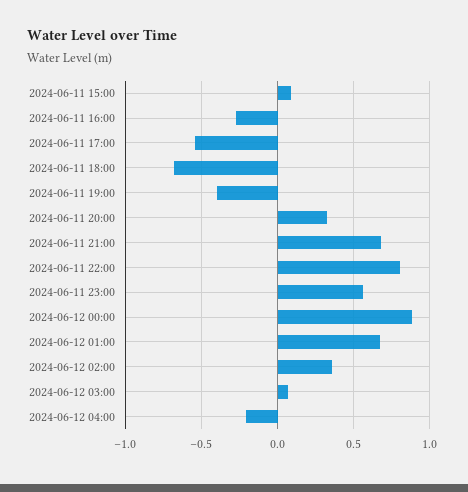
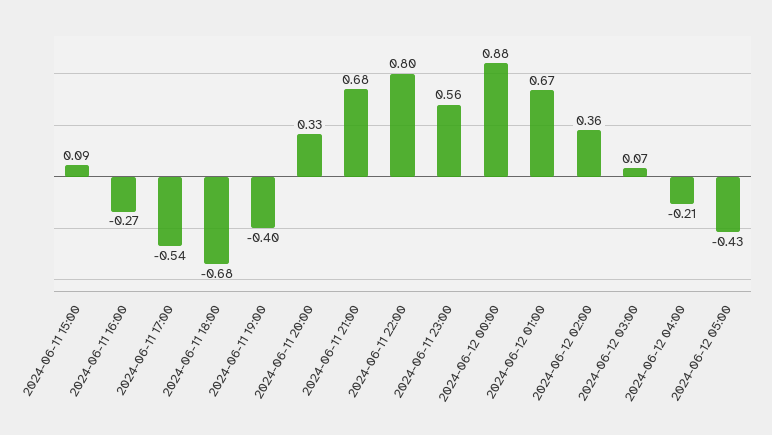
2024-06-12 05:00: none -> -0.43

